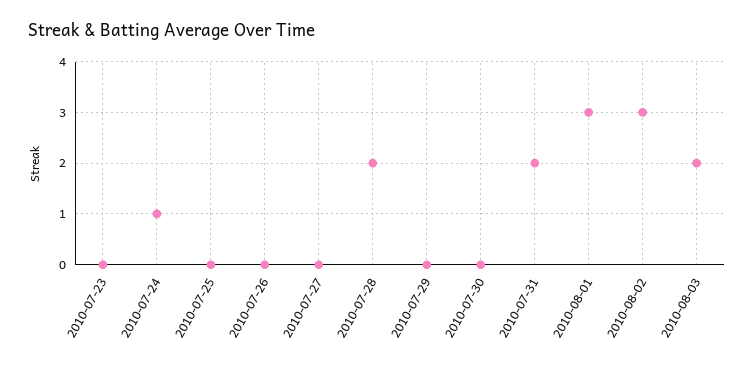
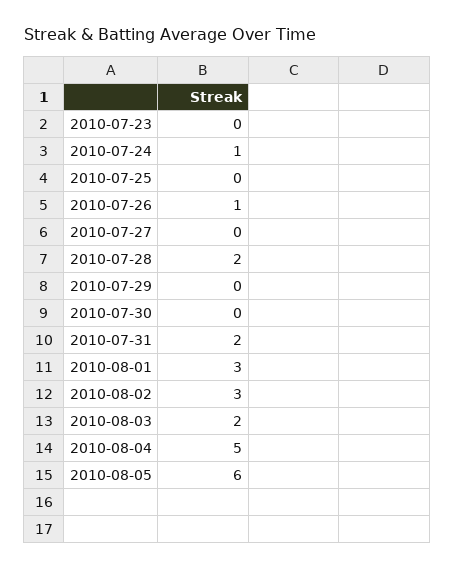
2010-07-26: 0 -> 1
2010-08-04: none -> 5
2010-08-05: none -> 6

